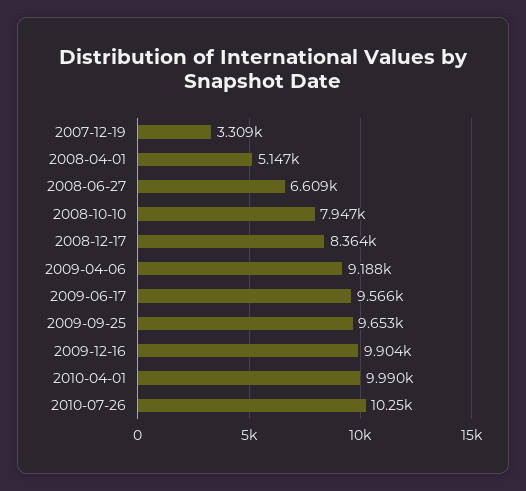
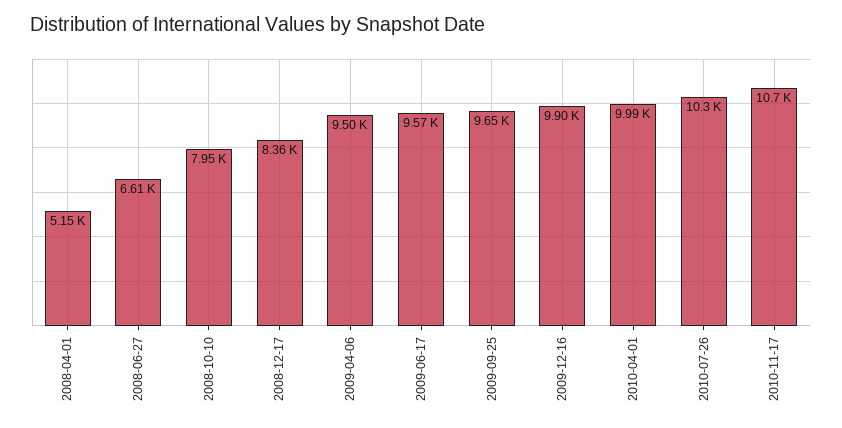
2007-12-19: 3309 -> none
2009-04-06: 9188 -> 9500
2010-11-17: none -> 10700

